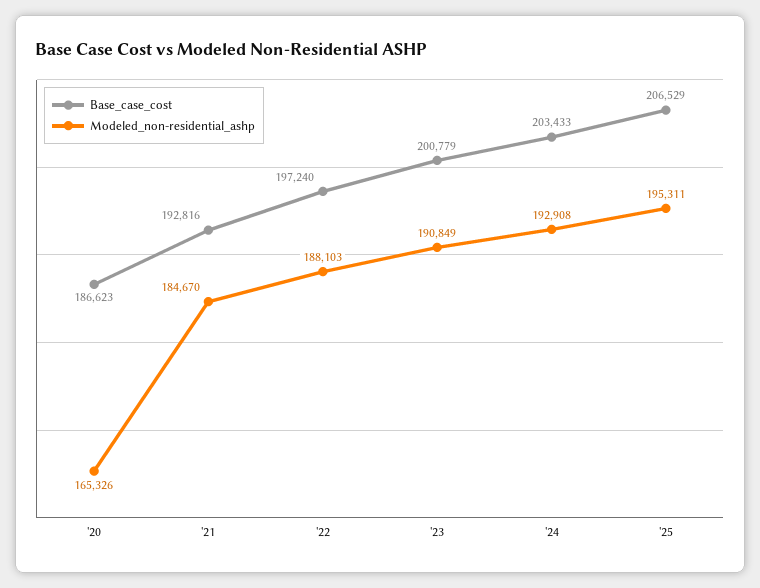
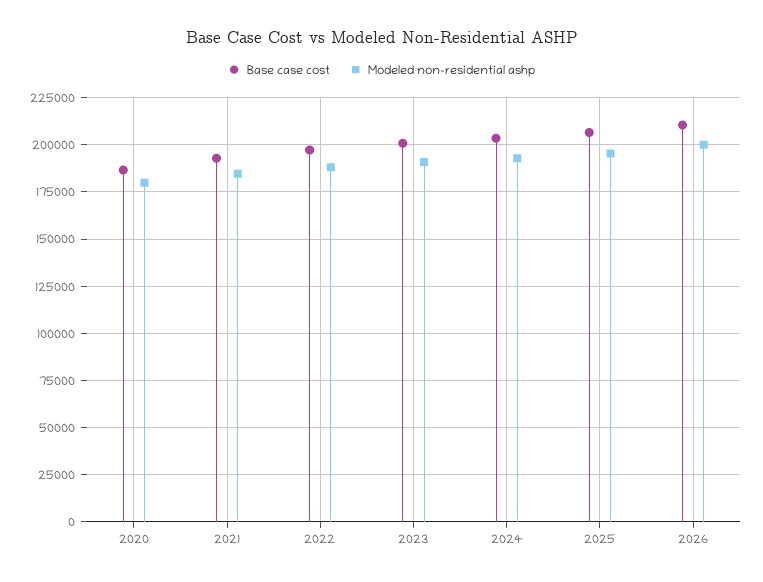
Modeled_non-residential_ashp, '20: 165326 -> 180000
Base_case_cost, 2026: none -> 210000
Modeled_non-residential_ashp, 2026: none -> 200000

